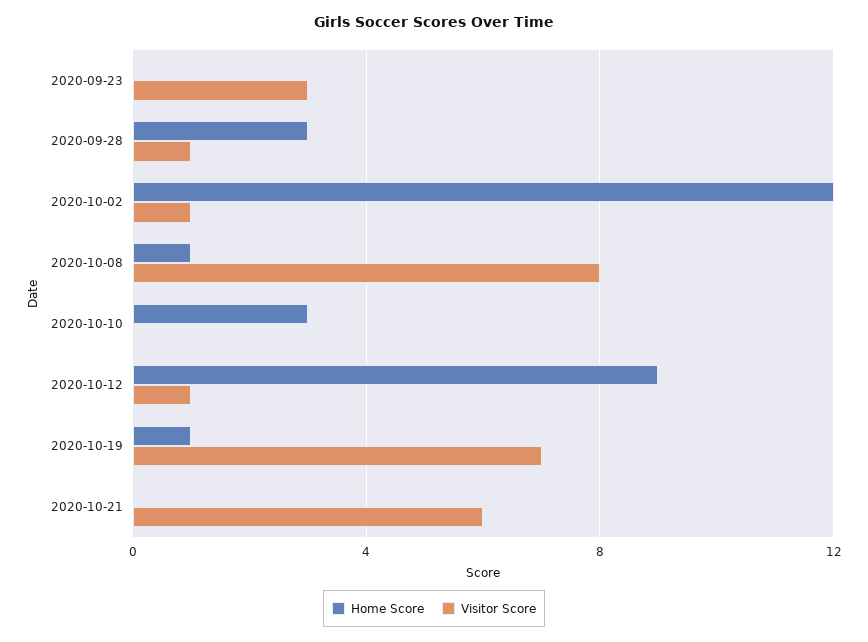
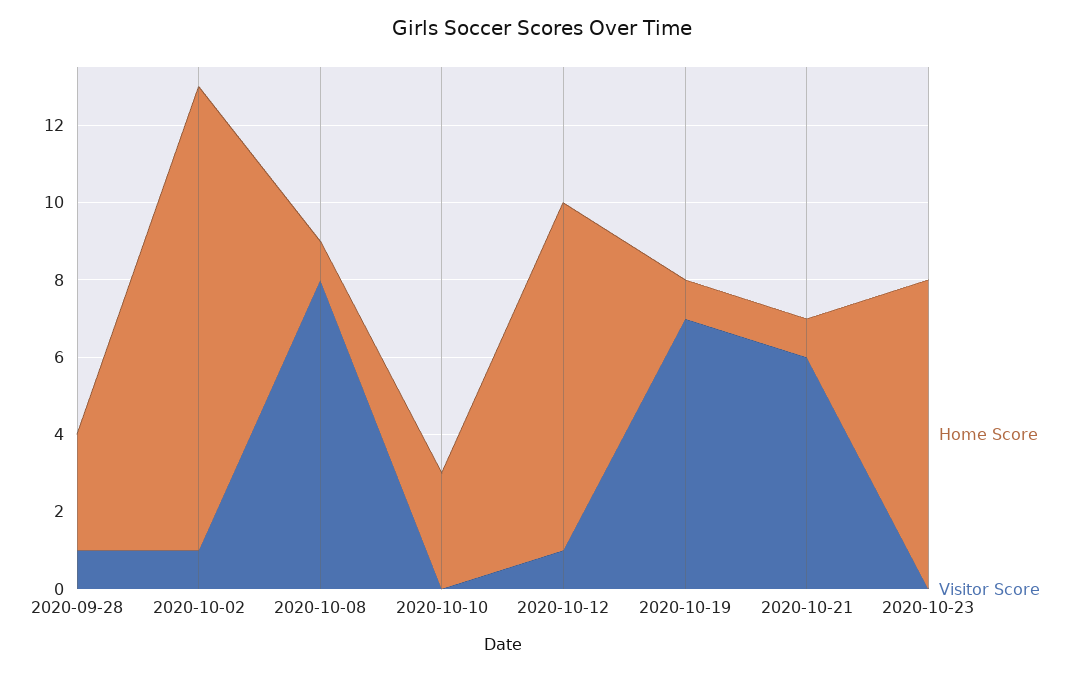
Home Score, 2020-09-23: 0 -> none
Visitor Score, 2020-09-23: 3 -> none
Home Score, 2020-10-21: 0 -> 1
Home Score, 2020-10-23: none -> 8
Visitor Score, 2020-10-23: none -> 0

